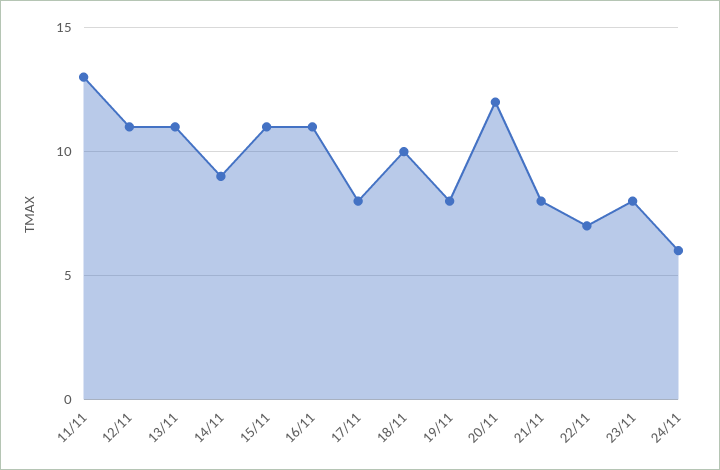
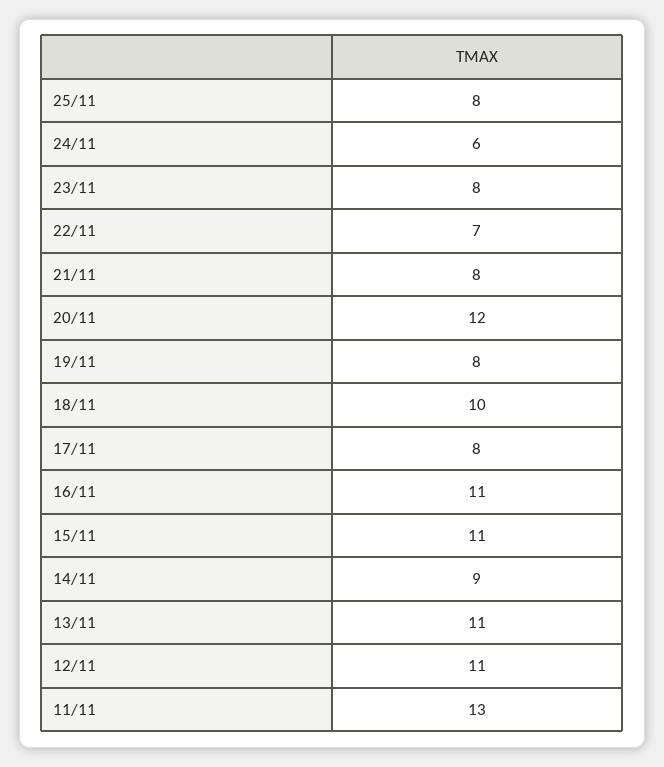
25/11: none -> 8

